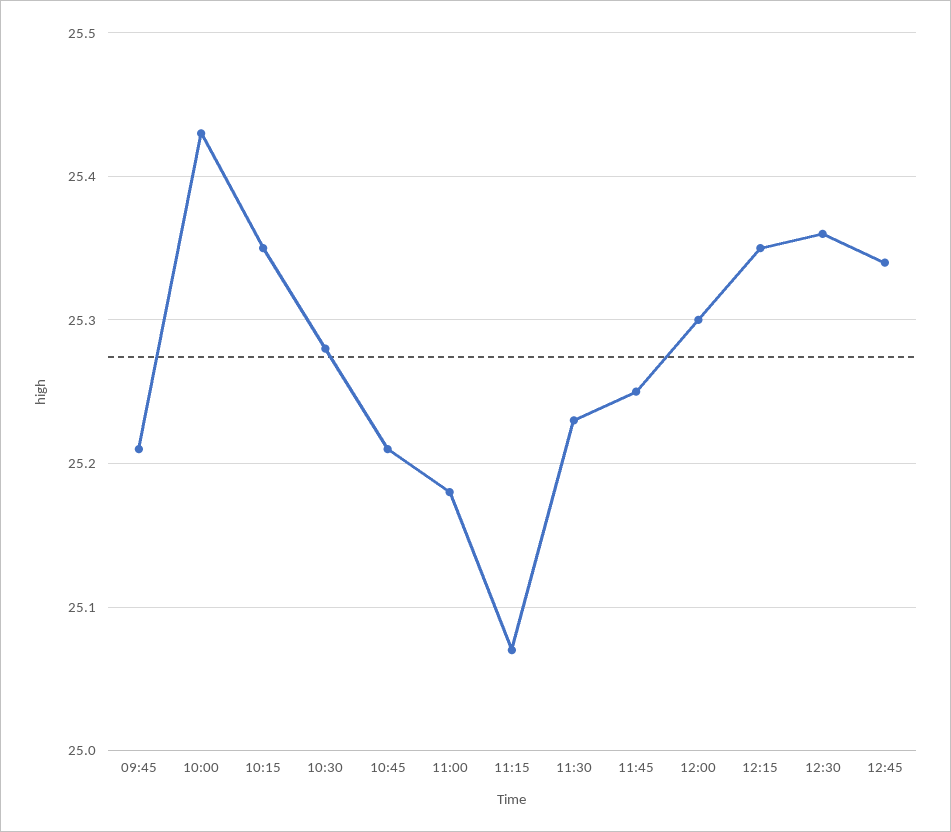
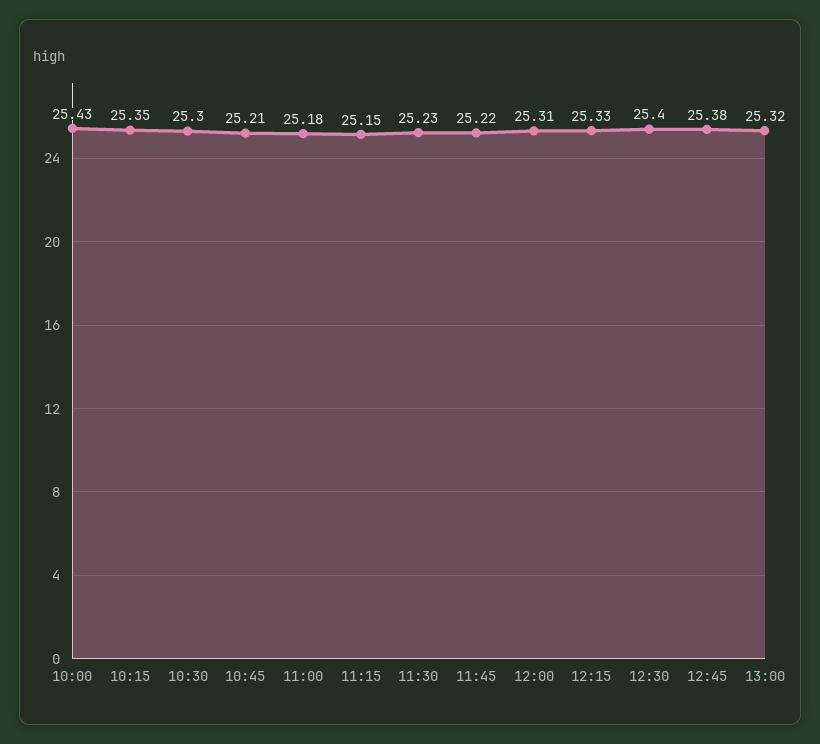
09:45: 25.21 -> none
10:30: 25.28 -> 25.3
11:15: 25.07 -> 25.15
11:45: 25.25 -> 25.22
12:00: 25.3 -> 25.31
12:15: 25.35 -> 25.33
12:30: 25.36 -> 25.4
12:45: 25.34 -> 25.38
13:00: none -> 25.32

